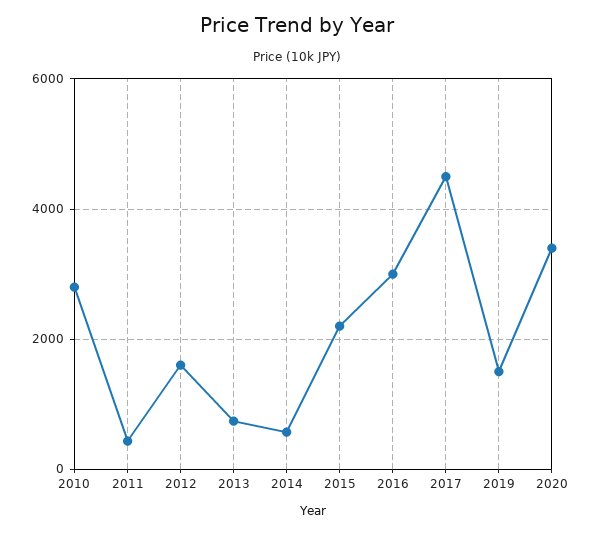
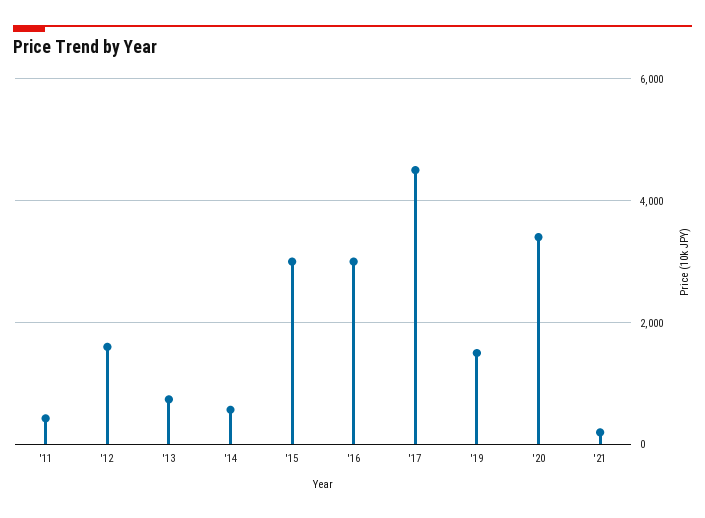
2010: 2800 -> none
2015: 2200 -> 3000
'21: none -> 200

